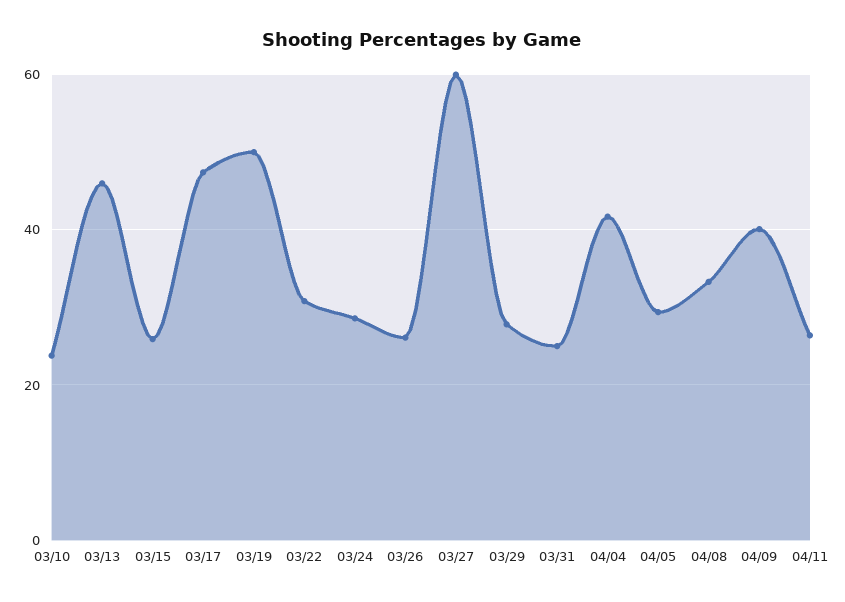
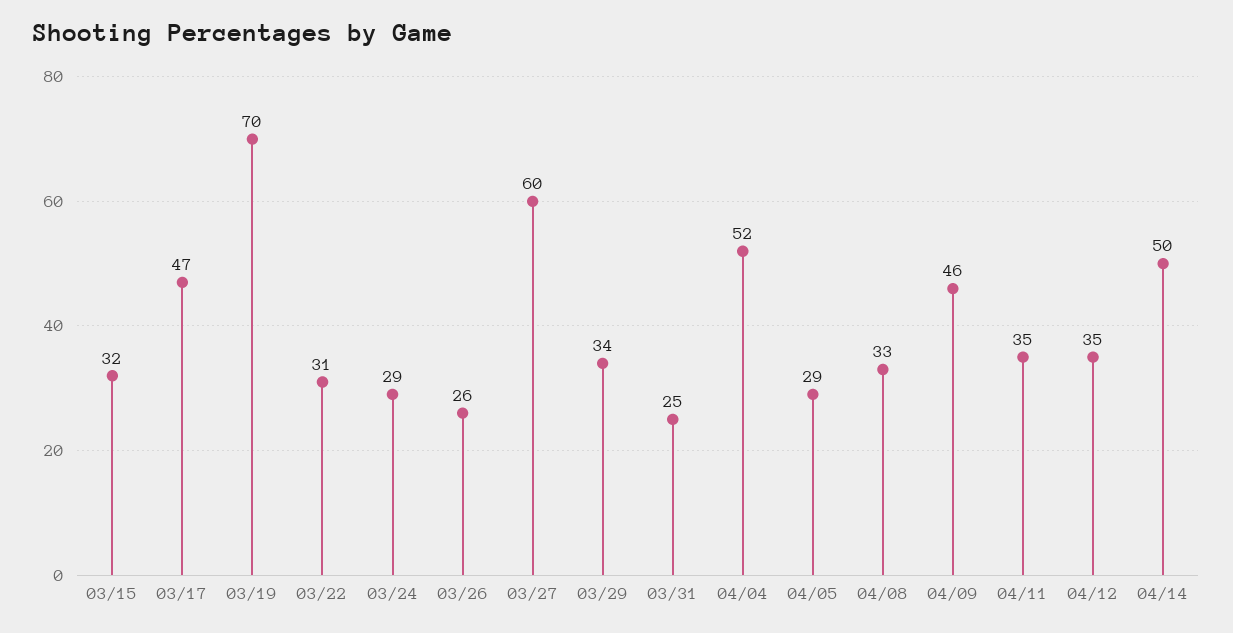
03/10: 24 -> none
03/13: 46 -> none
03/15: 26 -> 32
03/19: 50 -> 70
03/29: 28 -> 34
04/04: 42 -> 52
04/09: 40 -> 46
04/11: 26 -> 35
04/12: none -> 35
04/14: none -> 50

